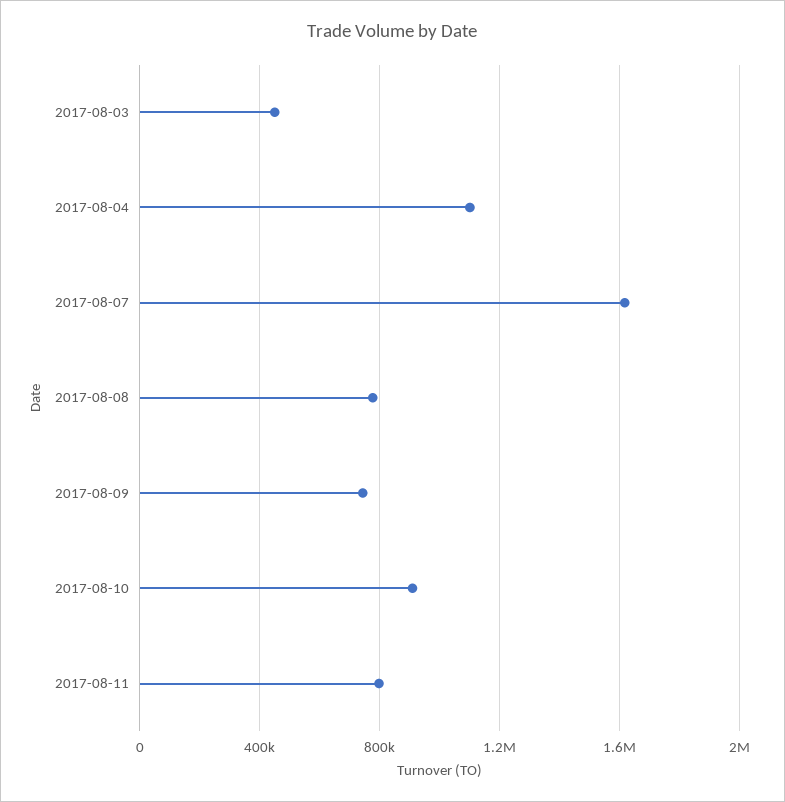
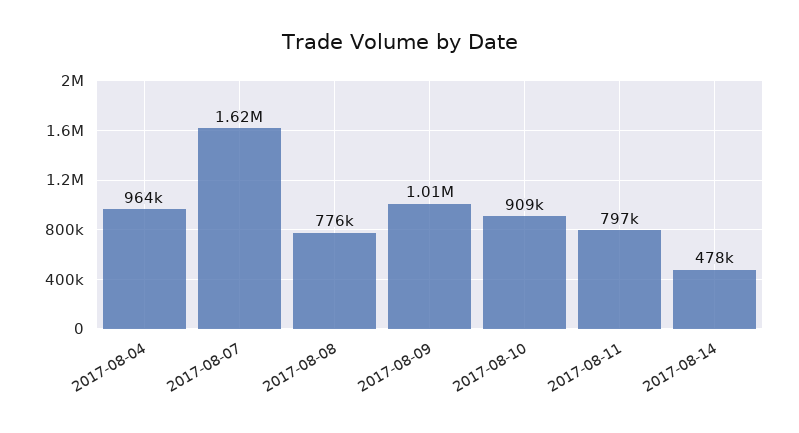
2017-08-03: 450000 -> none
2017-08-04: 1100000 -> 964000
2017-08-09: 750000 -> 1010000
2017-08-14: none -> 478000

